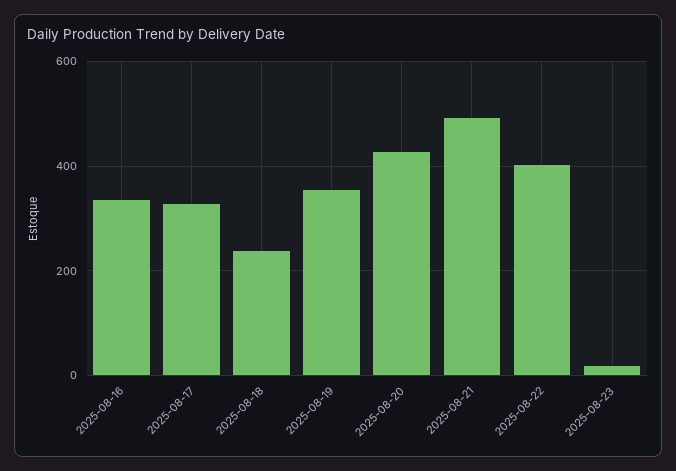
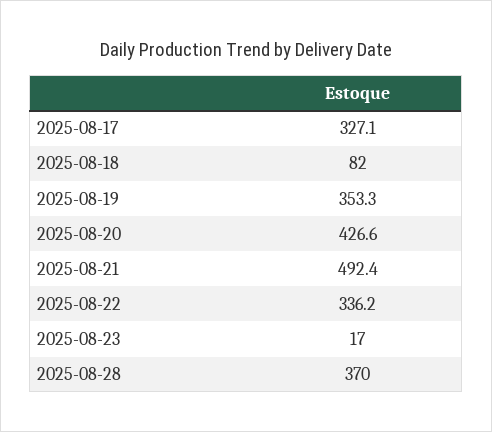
2025-08-16: 340 -> none
2025-08-18: 240 -> 82
2025-08-22: 400 -> 336.2
2025-08-28: none -> 370

